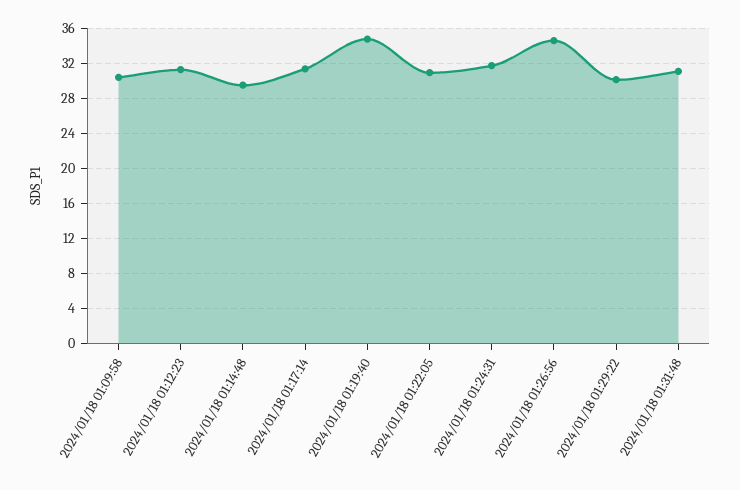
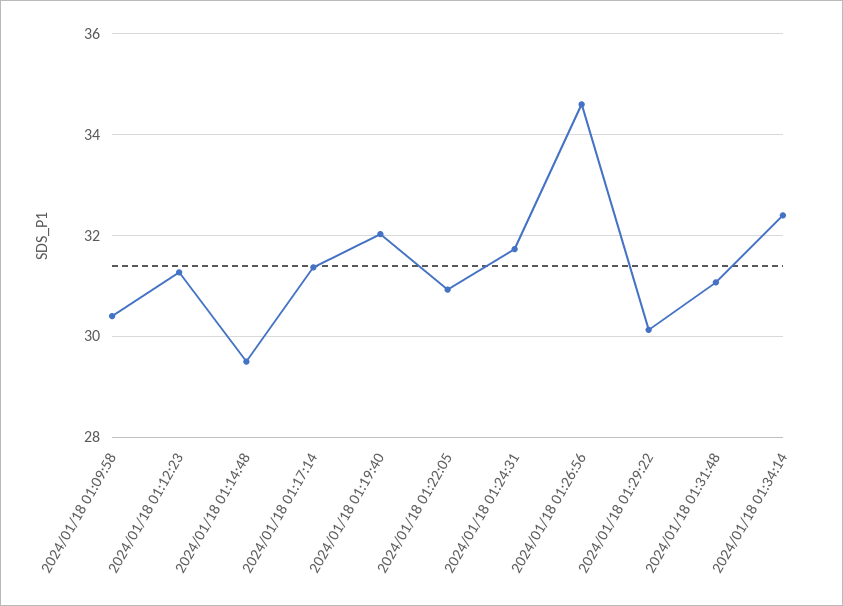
2024/01/18 01:19:40: 35 -> 32
2024/01/18 01:34:14: none -> 32.4

